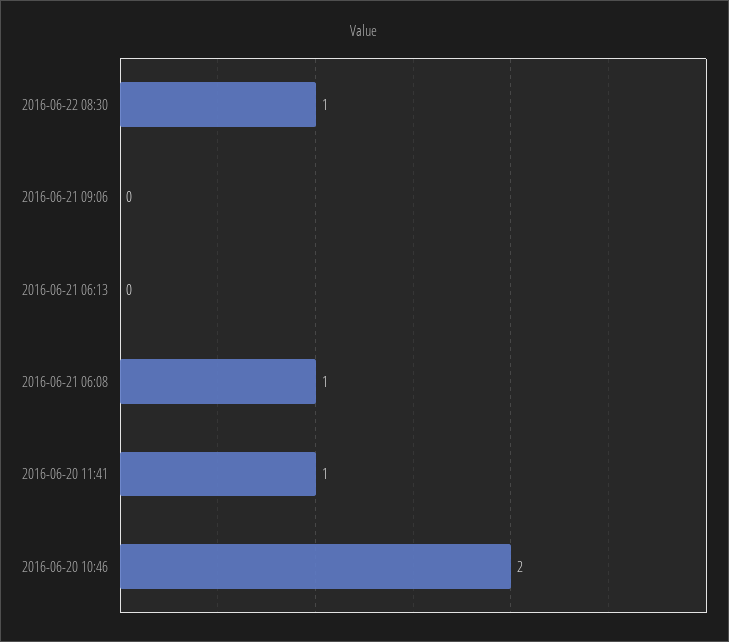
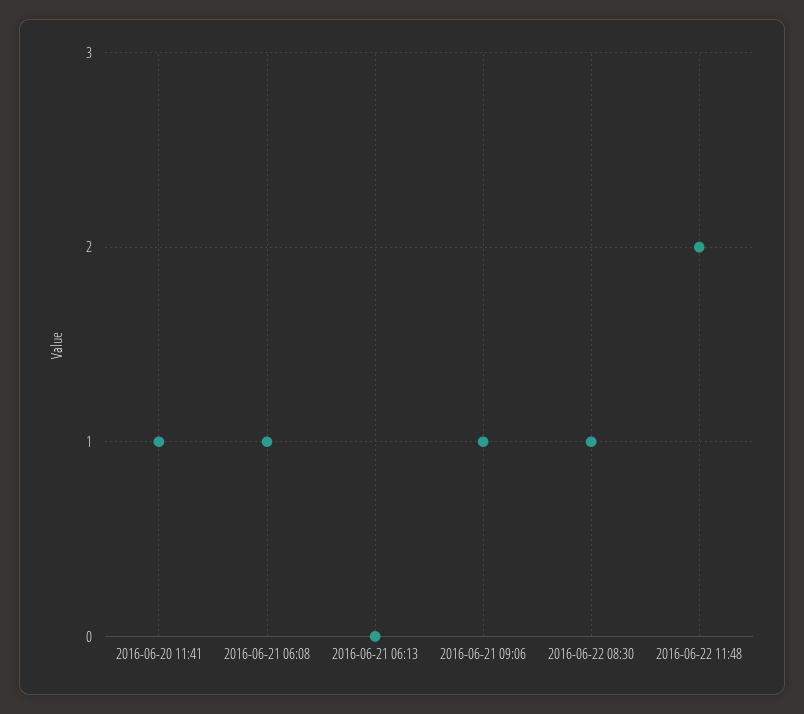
2016-06-21 09:06: 0 -> 1
2016-06-20 10:46: 2 -> none
2016-06-22 11:48: none -> 2

